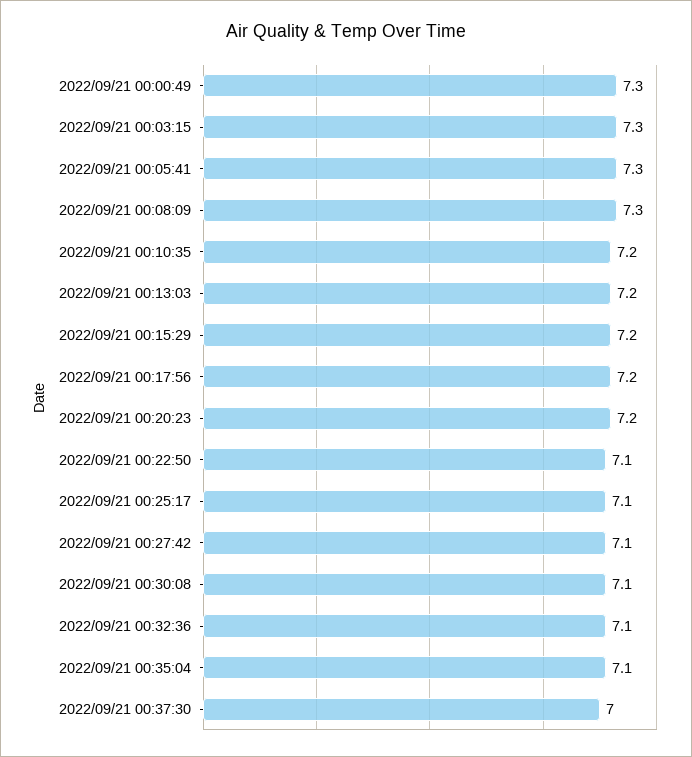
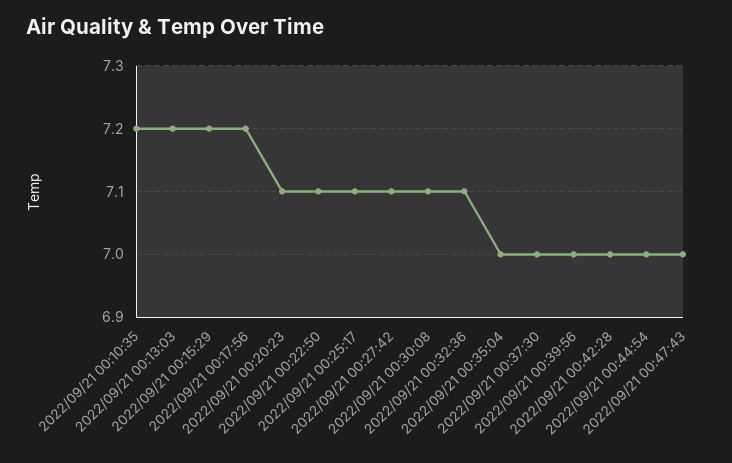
2022/09/21 00:00:49: 7.3 -> none
2022/09/21 00:03:15: 7.3 -> none
2022/09/21 00:05:41: 7.3 -> none
2022/09/21 00:08:09: 7.3 -> none
2022/09/21 00:20:23: 7.2 -> 7.1
2022/09/21 00:35:04: 7.1 -> 7
2022/09/21 00:39:56: none -> 7
2022/09/21 00:42:28: none -> 7
2022/09/21 00:44:54: none -> 7
2022/09/21 00:47:43: none -> 7

